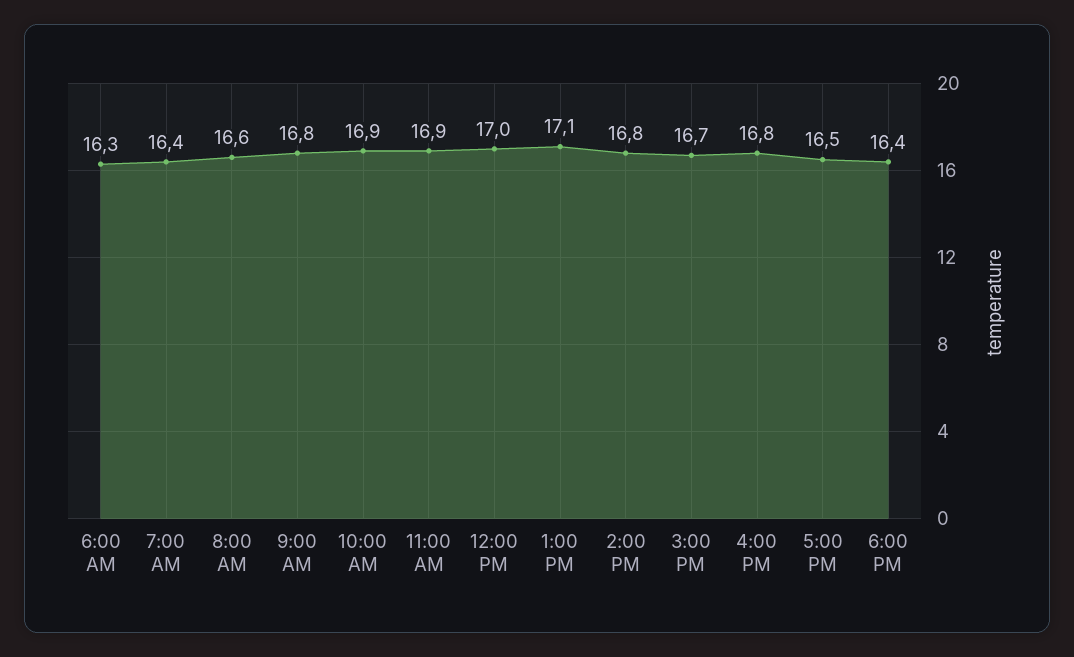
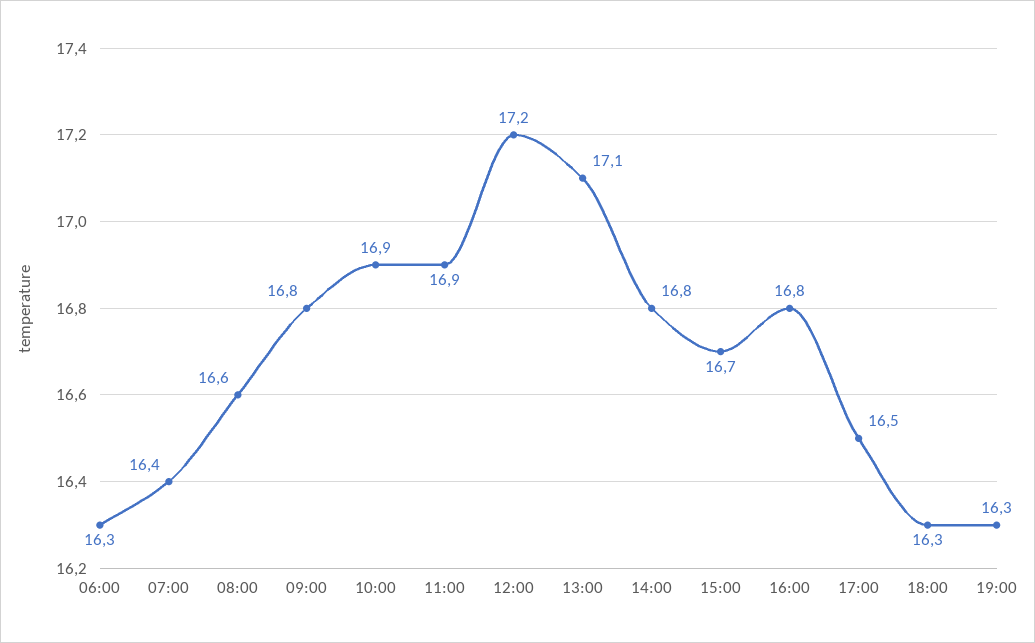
12:00 PM: 17 -> 17.2
6:00 PM: 16.4 -> 16.3
19:00: none -> 16.3

